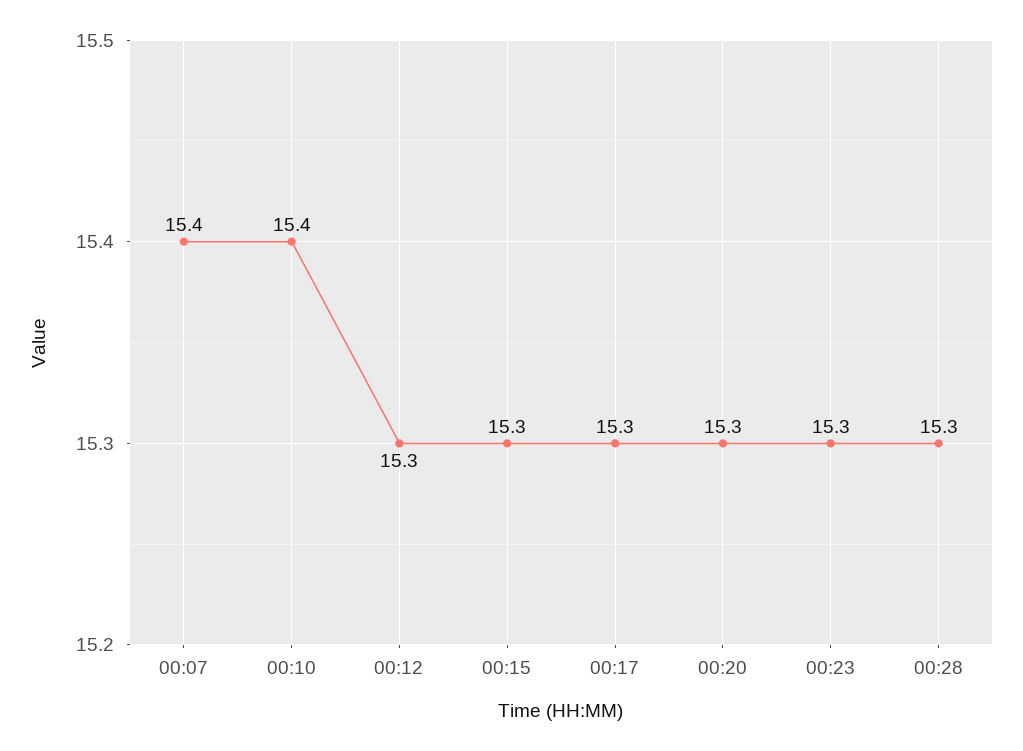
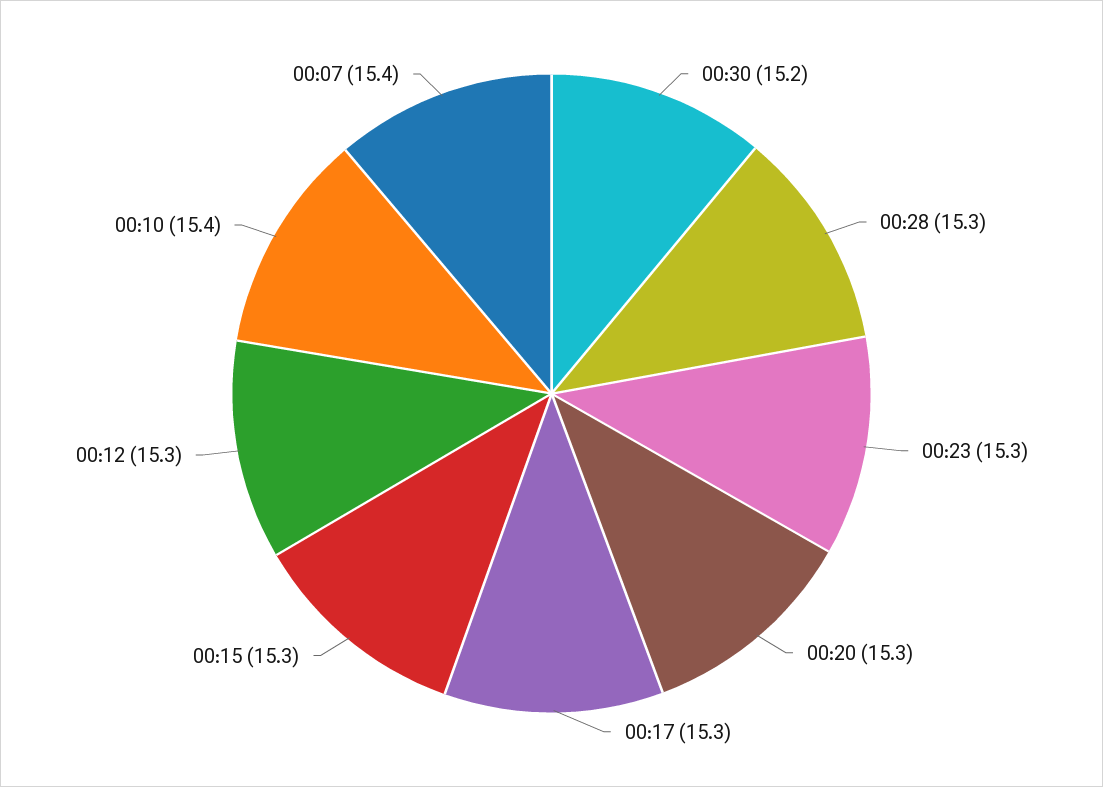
00:30: none -> 15.2

